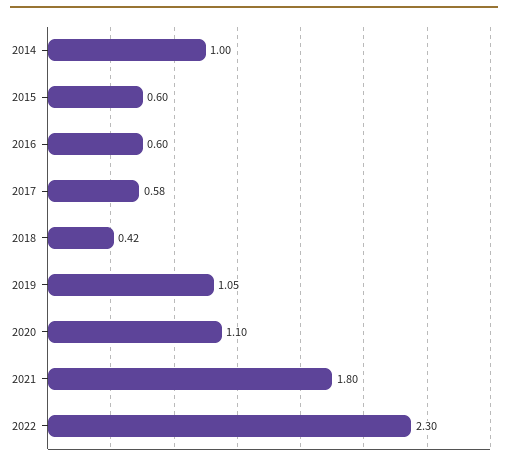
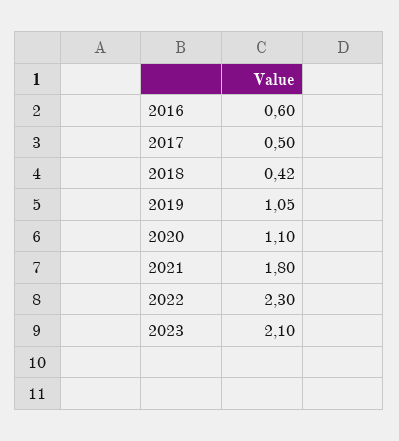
2014: 1 -> none
2015: 0.6 -> none
2017: 0.58 -> 0.5
2023: none -> 2.1

